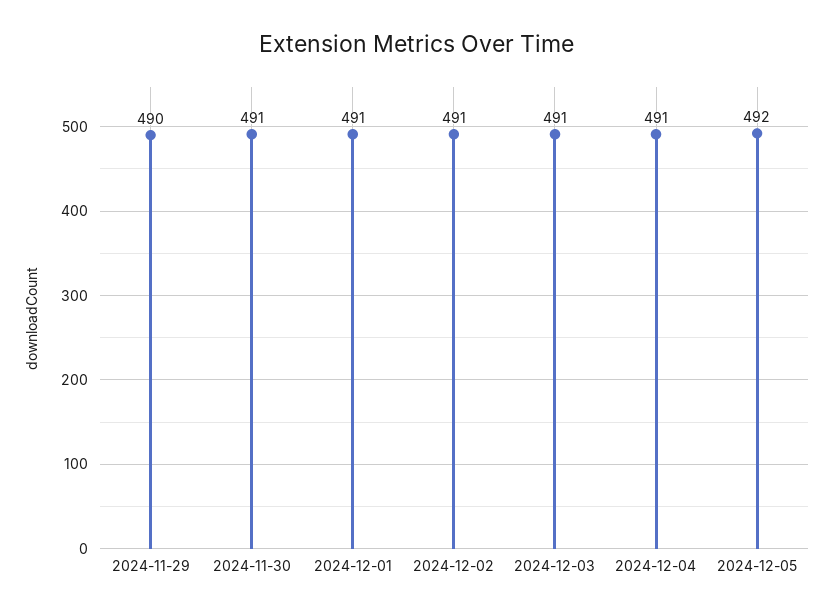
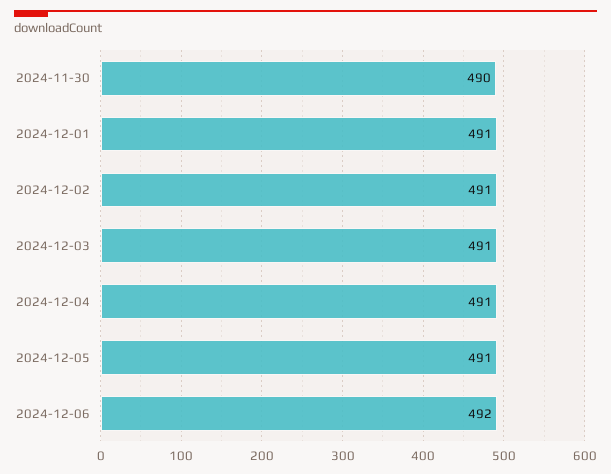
2024-11-29: 490 -> none
2024-11-30: 491 -> 490
2024-12-05: 492 -> 491
2024-12-06: none -> 492

